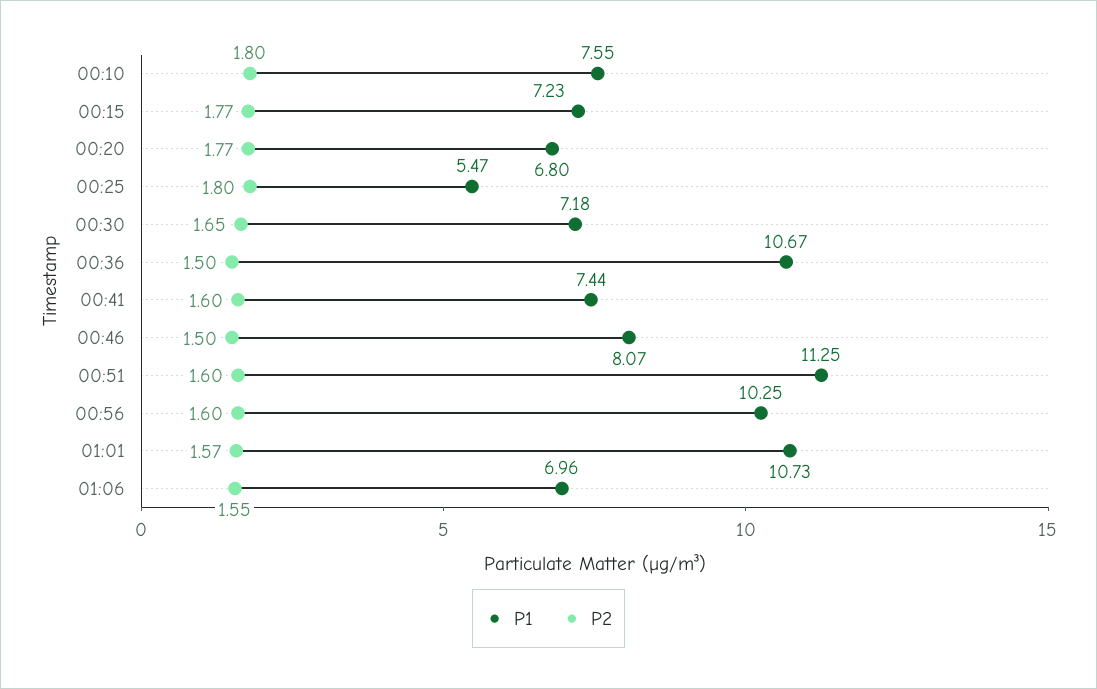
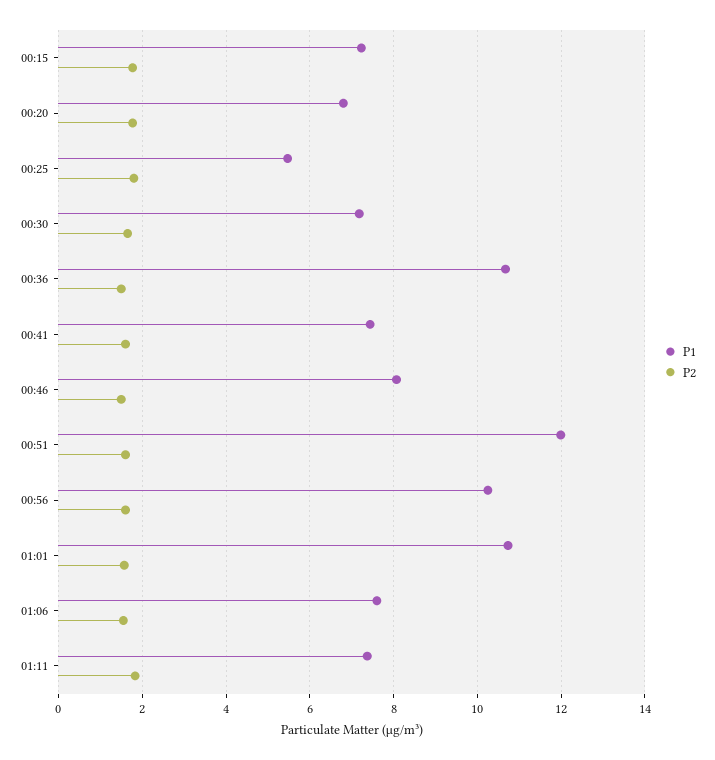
P1, 00:10: 7.55 -> none
P2, 00:10: 1.8 -> none
P1, 00:51: 11.25 -> 12
P1, 01:06: 6.96 -> 7.6
P1, 01:11: none -> 7.4
P2, 01:11: none -> 1.8

